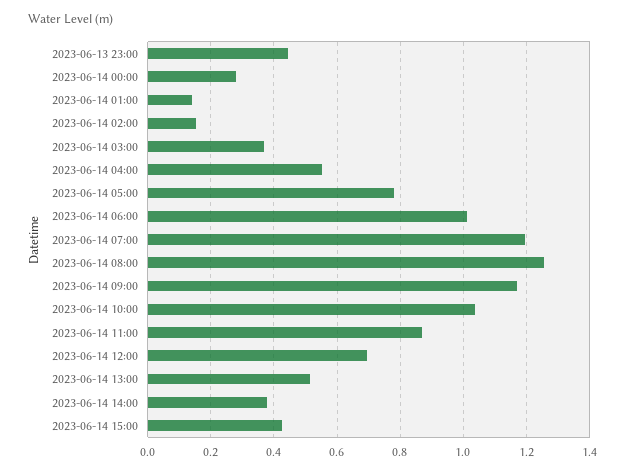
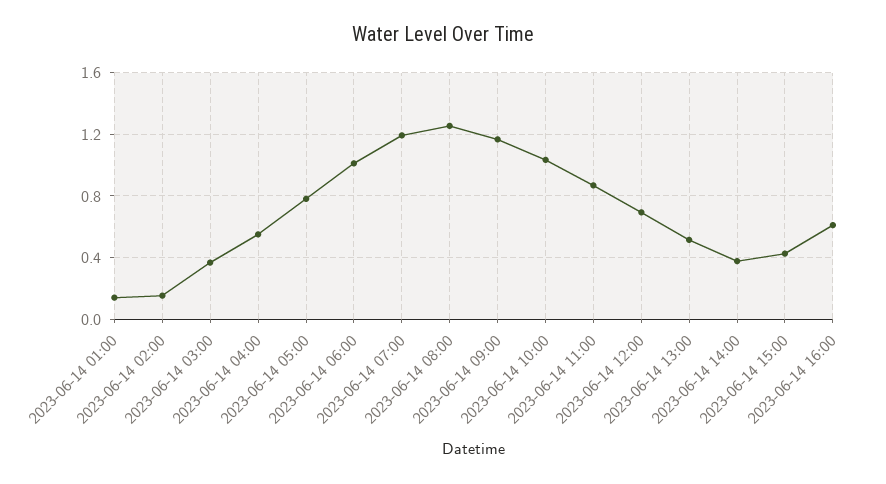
2023-06-13 23:00: 0.44 -> none
2023-06-14 00:00: 0.28 -> none
2023-06-14 16:00: none -> 0.6

